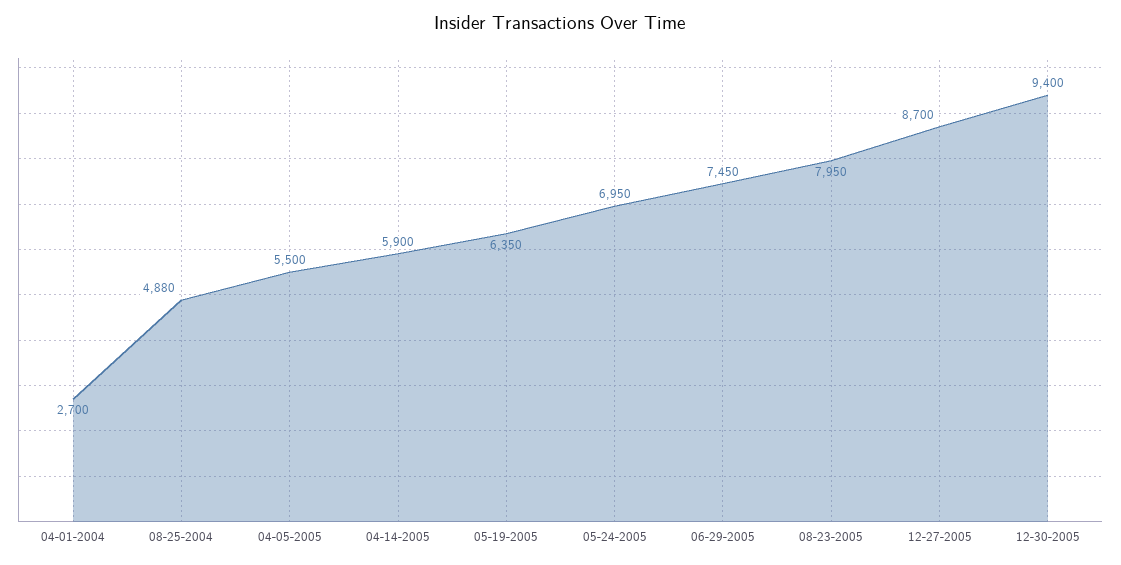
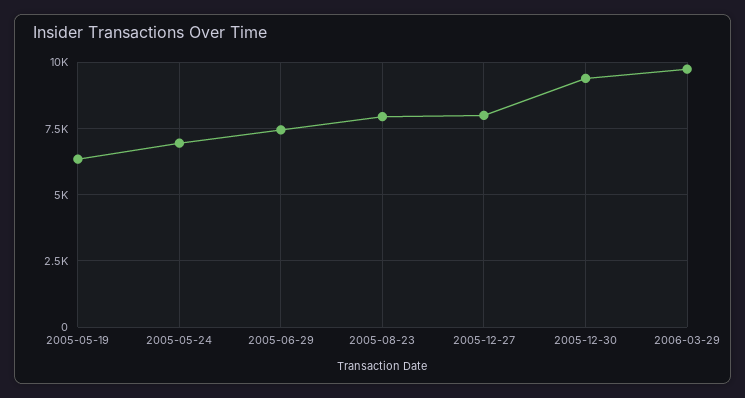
04-01-2004: 2700 -> none
08-25-2004: 4880 -> none
04-05-2005: 5500 -> none
04-14-2005: 5900 -> none
12-27-2005: 8700 -> 8000
2006-03-29: none -> 9750

